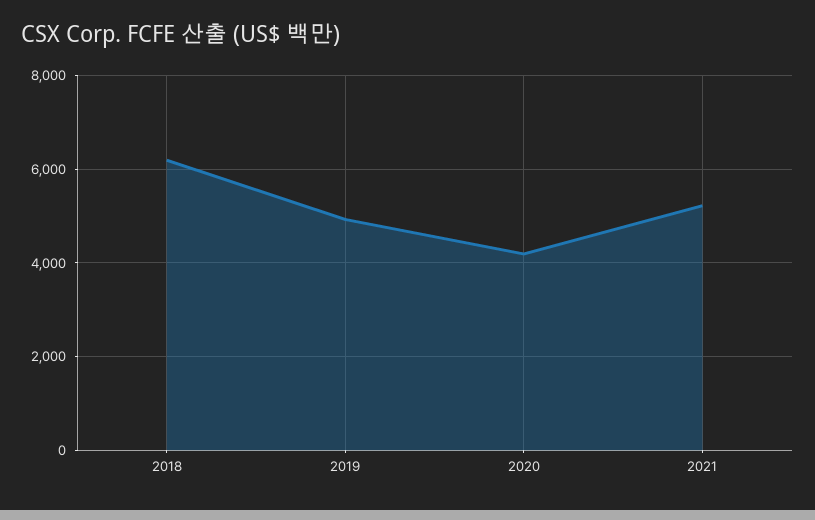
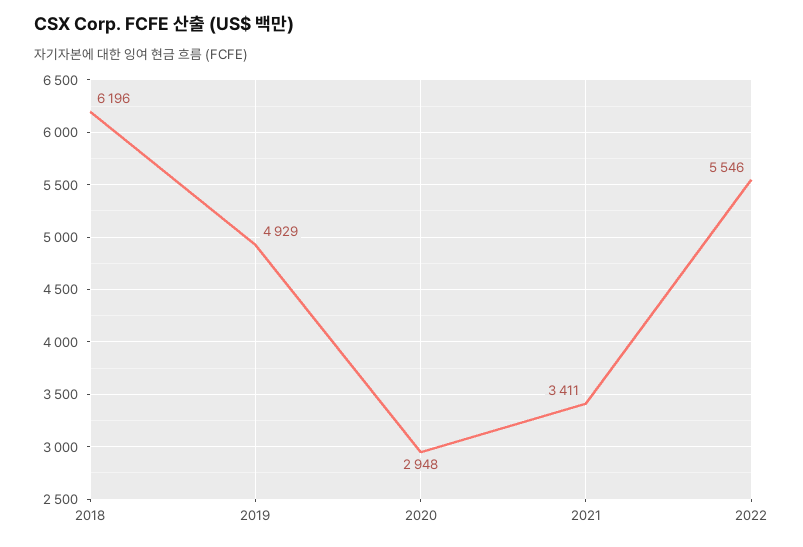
2020: 4200 -> 2948
2021: 5200 -> 3411
2022: none -> 5546

